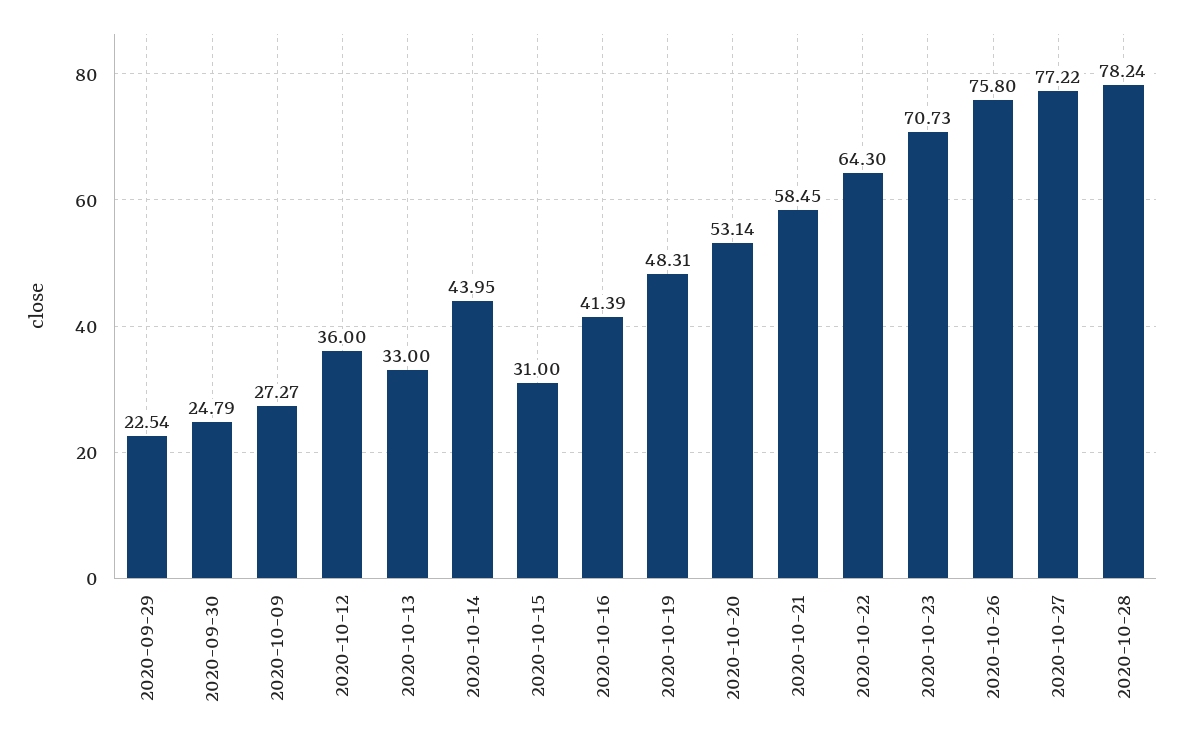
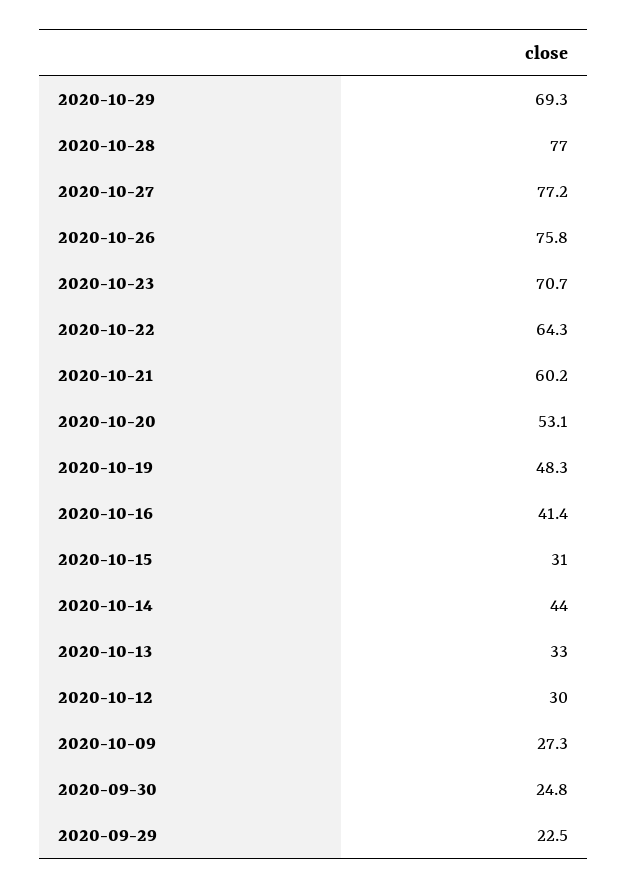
2020-10-12: 36 -> 30
2020-10-21: 58.45 -> 60.2
2020-10-28: 78.24 -> 77
2020-10-29: none -> 69.3

